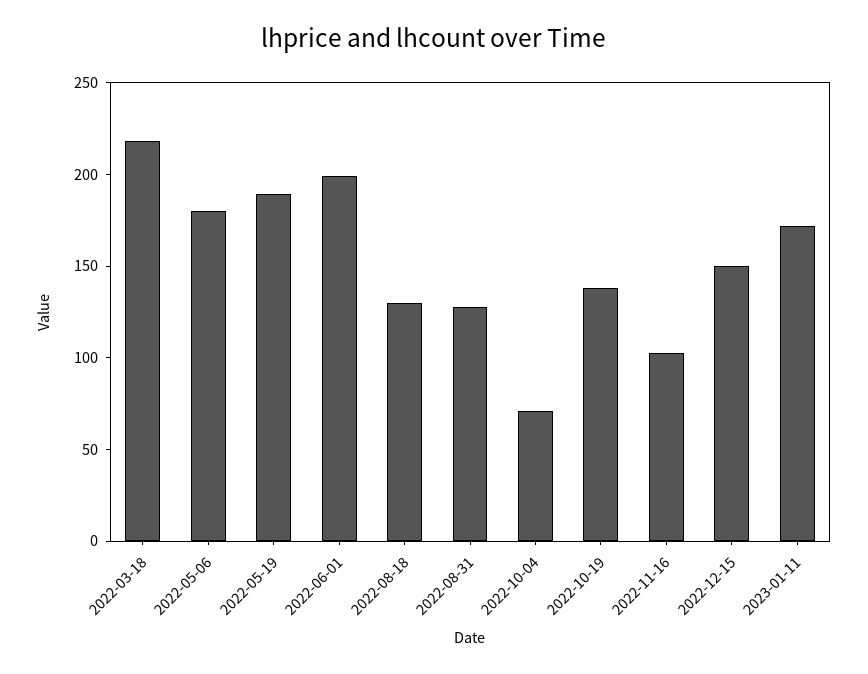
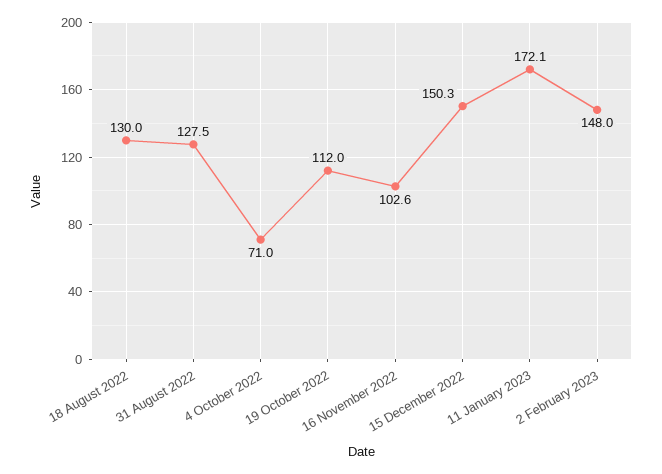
2022-03-18: 220 -> none
2022-05-06: 180 -> none
2022-05-19: 190 -> none
2022-06-01: 200 -> none
2022-10-19: 140 -> 112
2 February 2023: none -> 148

